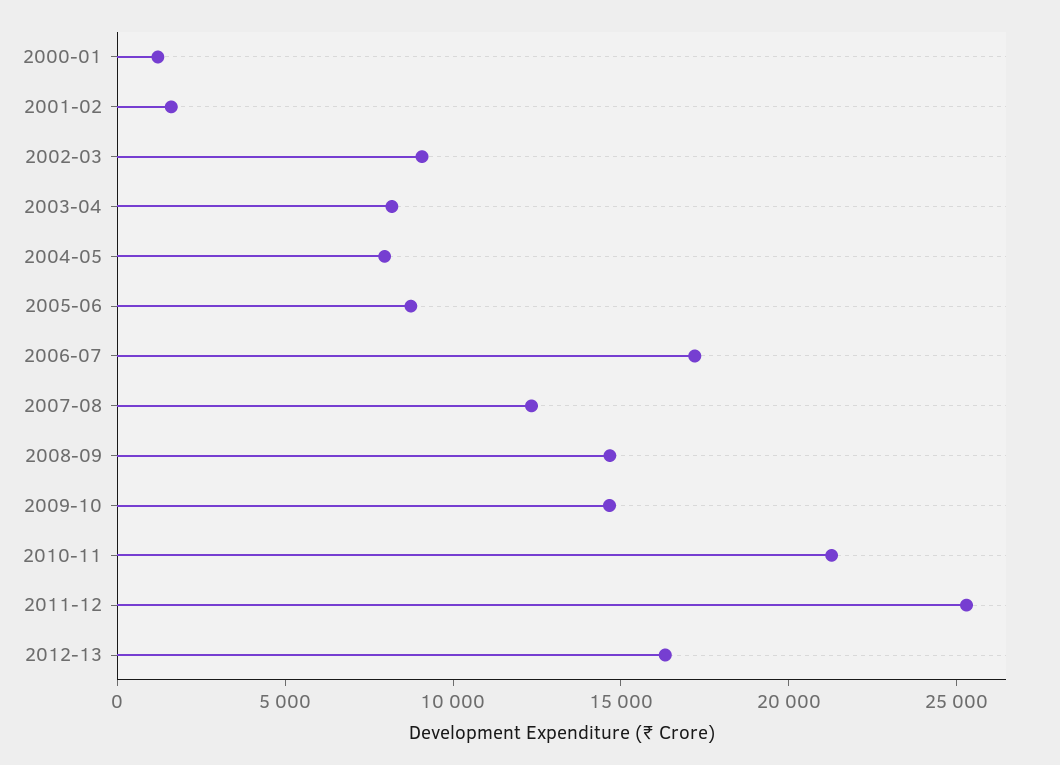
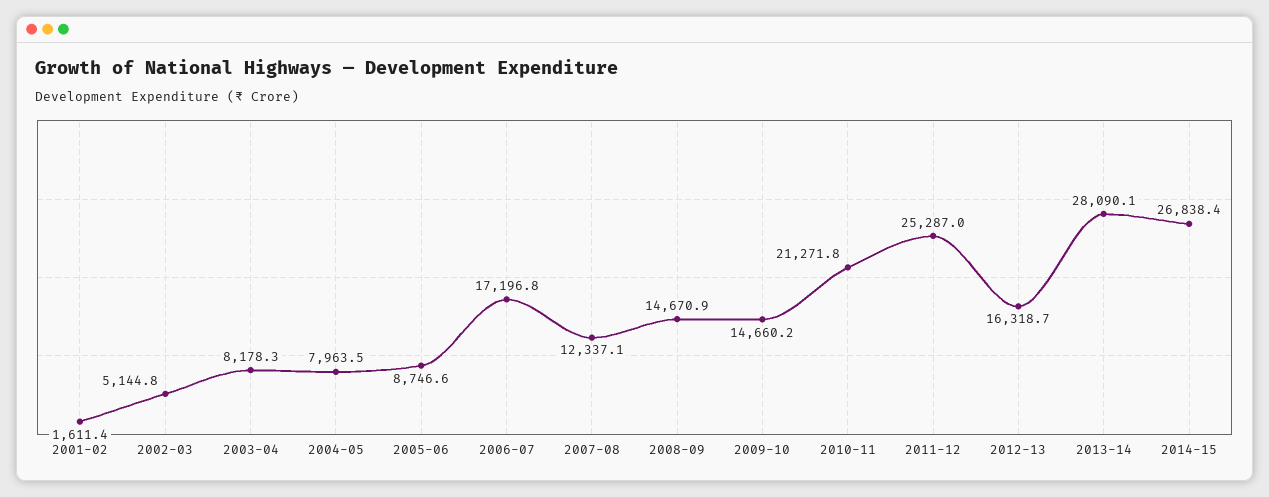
2000-01: 1000 -> none
2002-03: 9000 -> 5144.8
2013-14: none -> 28090.1
2014-15: none -> 26838.4

